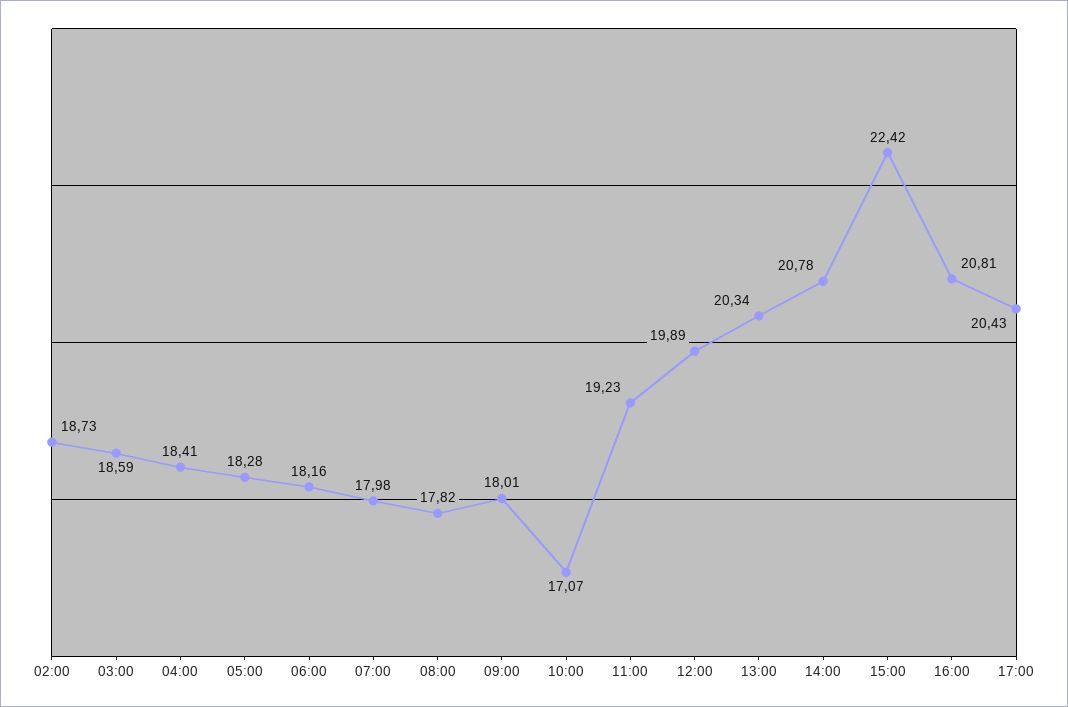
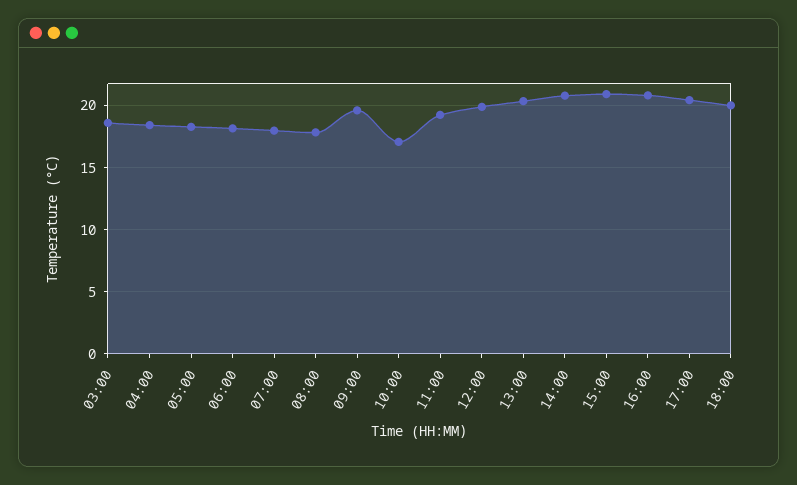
02:00: 18.73 -> none
09:00: 18.01 -> 19.5
15:00: 22.42 -> 21
18:00: none -> 20

